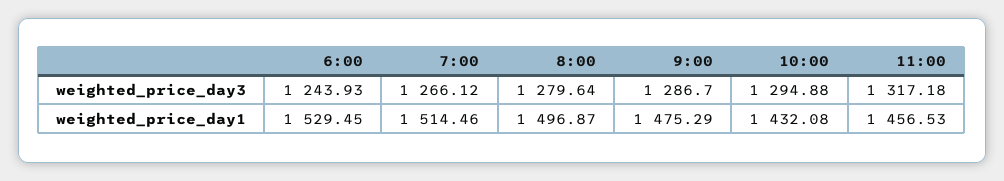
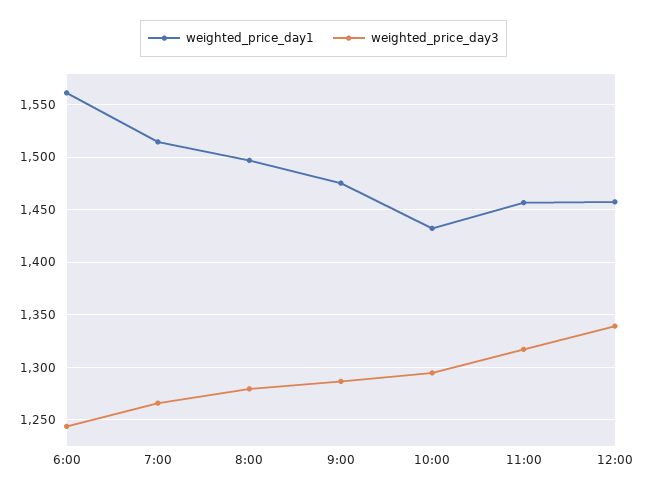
weighted_price_day1, 6:00: 1529.45 -> 1560
weighted_price_day1, 12:00: none -> 1460
weighted_price_day3, 12:00: none -> 1340

